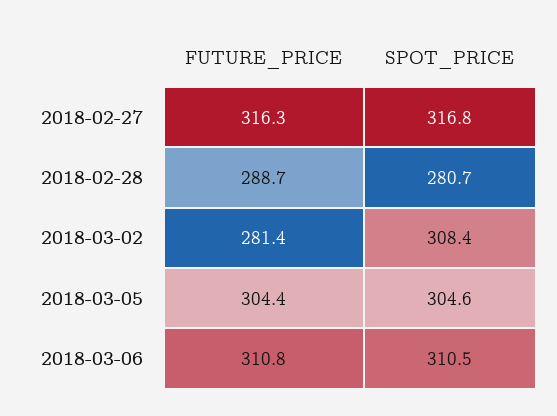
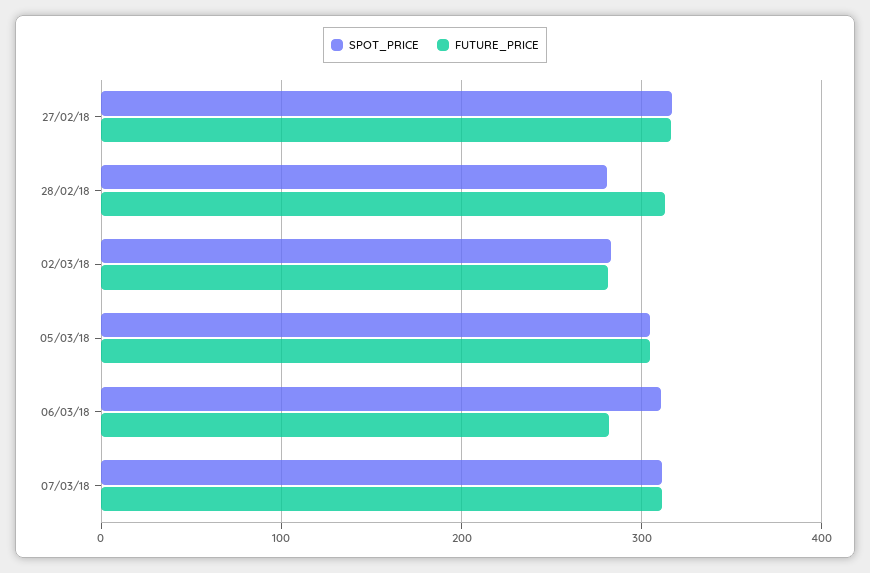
FUTURE_PRICE, 2018-02-28: 288.7 -> 310
SPOT_PRICE, 2018-03-02: 308.4 -> 280
FUTURE_PRICE, 2018-03-06: 310.8 -> 280
SPOT_PRICE, 07/03/18: none -> 310
FUTURE_PRICE, 07/03/18: none -> 310

